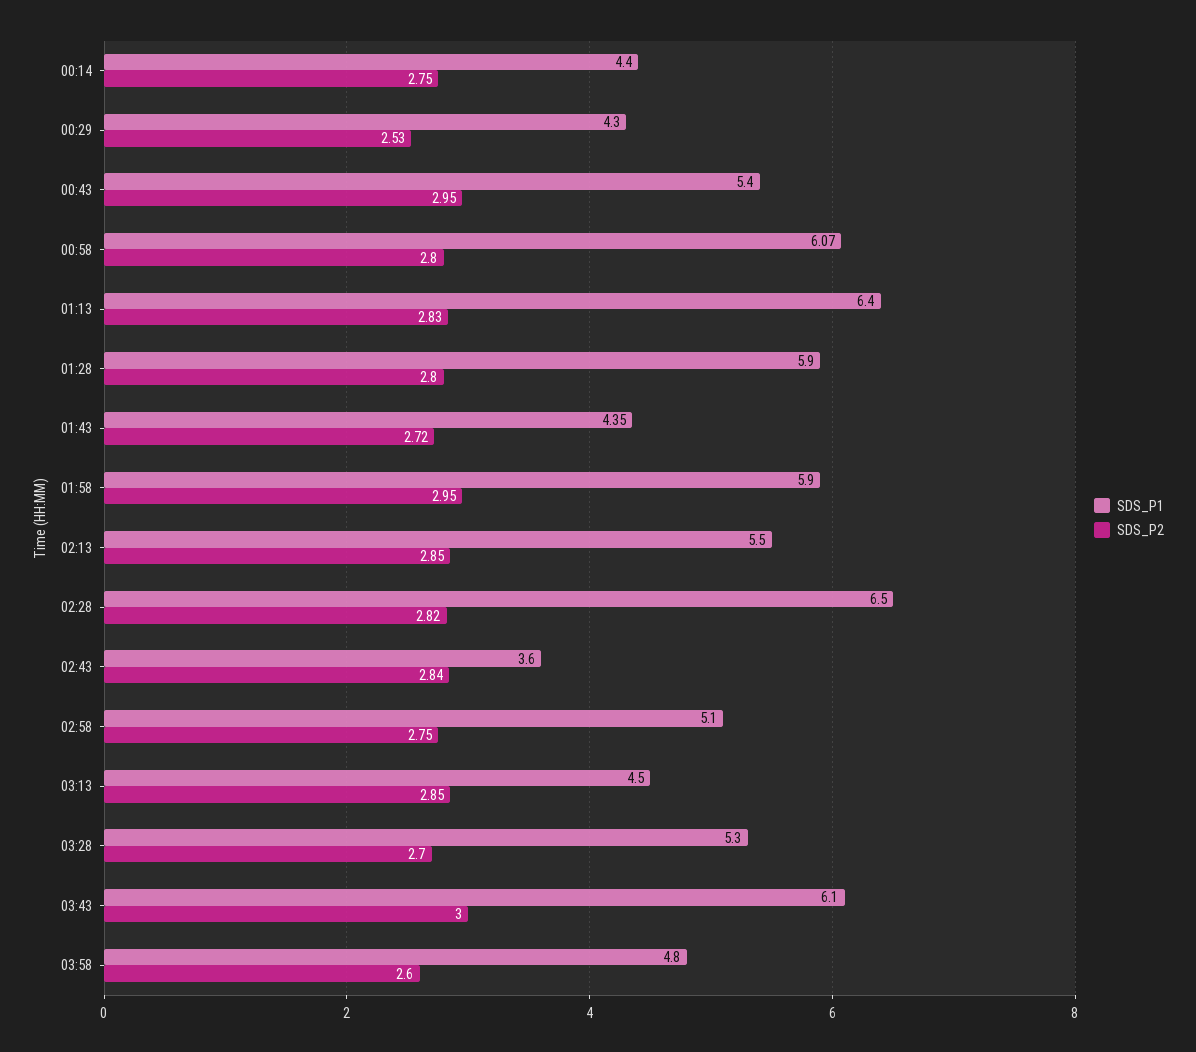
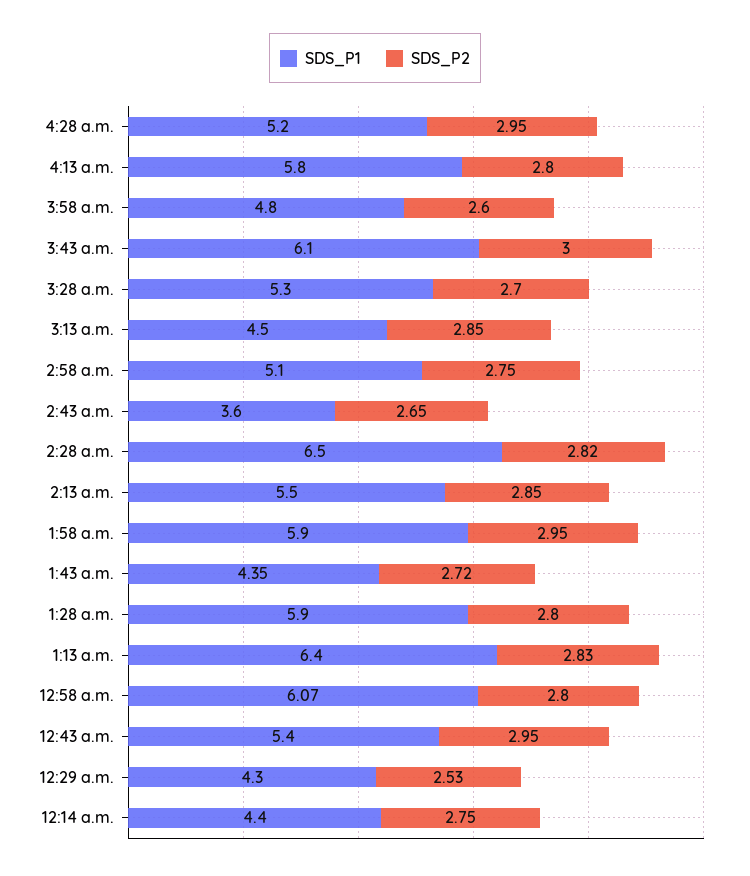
SDS_P2, 02:43: 2.84 -> 2.65
SDS_P1, 4:28 a.m.: none -> 5.2
SDS_P2, 4:28 a.m.: none -> 2.95
SDS_P1, 4:13 a.m.: none -> 5.8
SDS_P2, 4:13 a.m.: none -> 2.8

